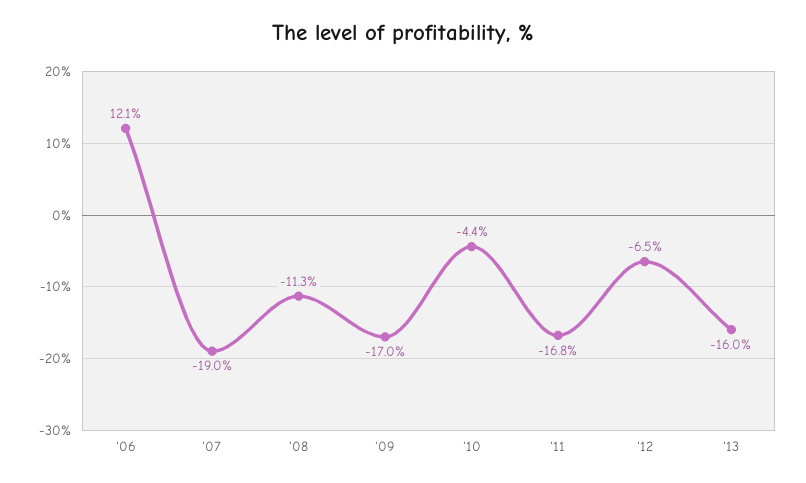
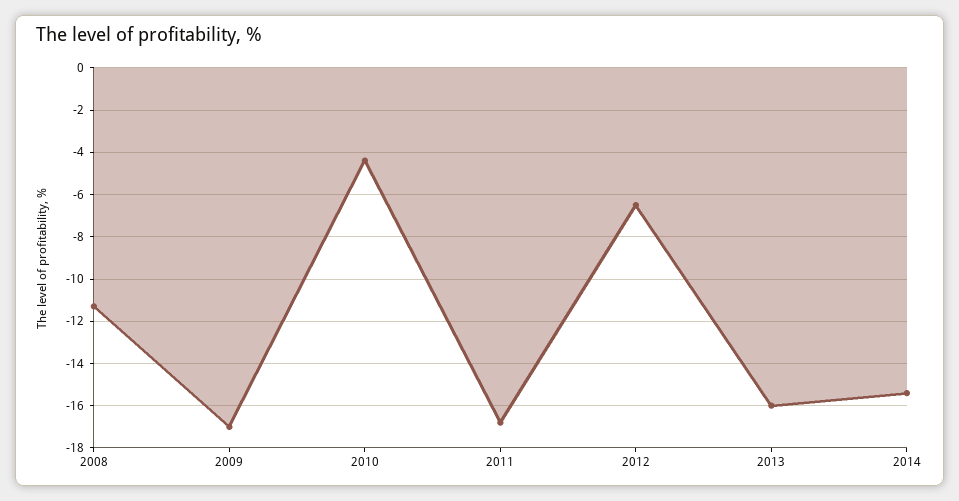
'06: 12.1 -> none
'07: -19 -> none
2014: none -> -15.5

